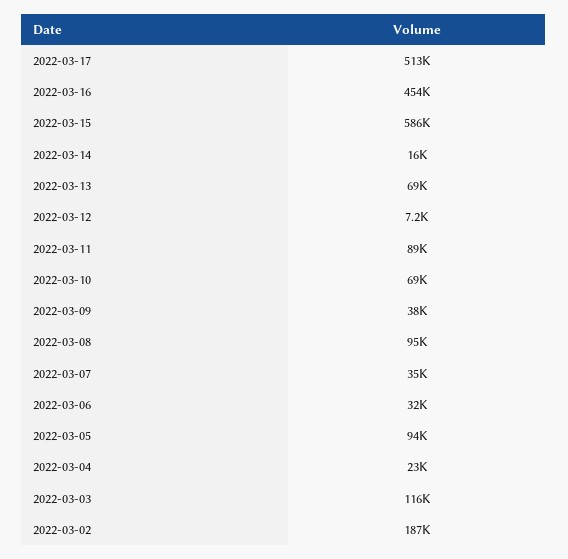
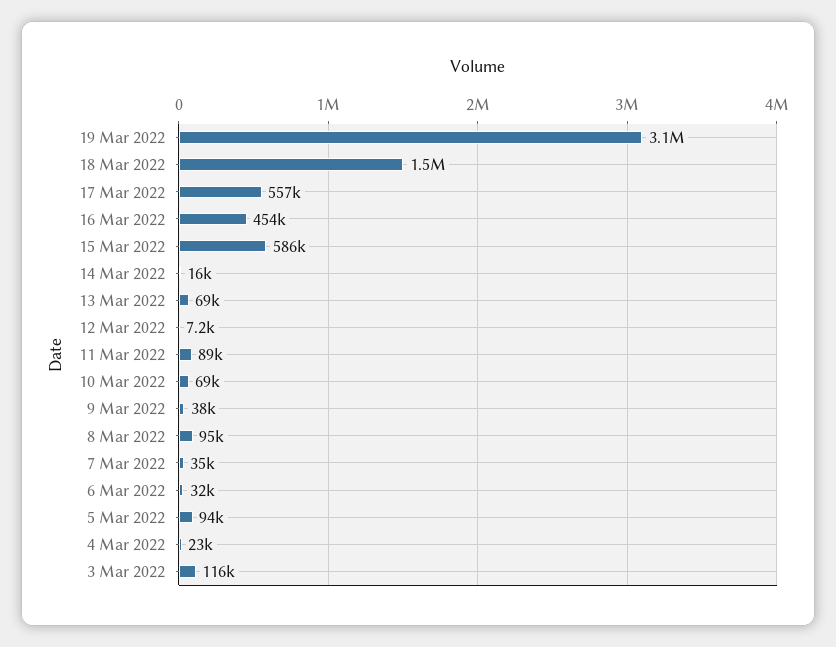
2022-03-17: 513000 -> 557000
2022-03-02: 187000 -> none
19 Mar 2022: none -> 3100000
18 Mar 2022: none -> 1500000

